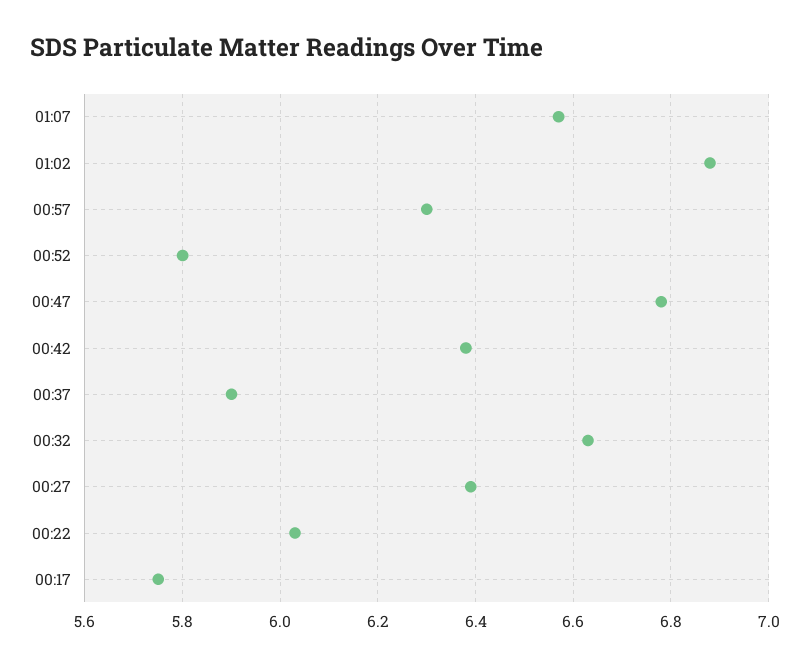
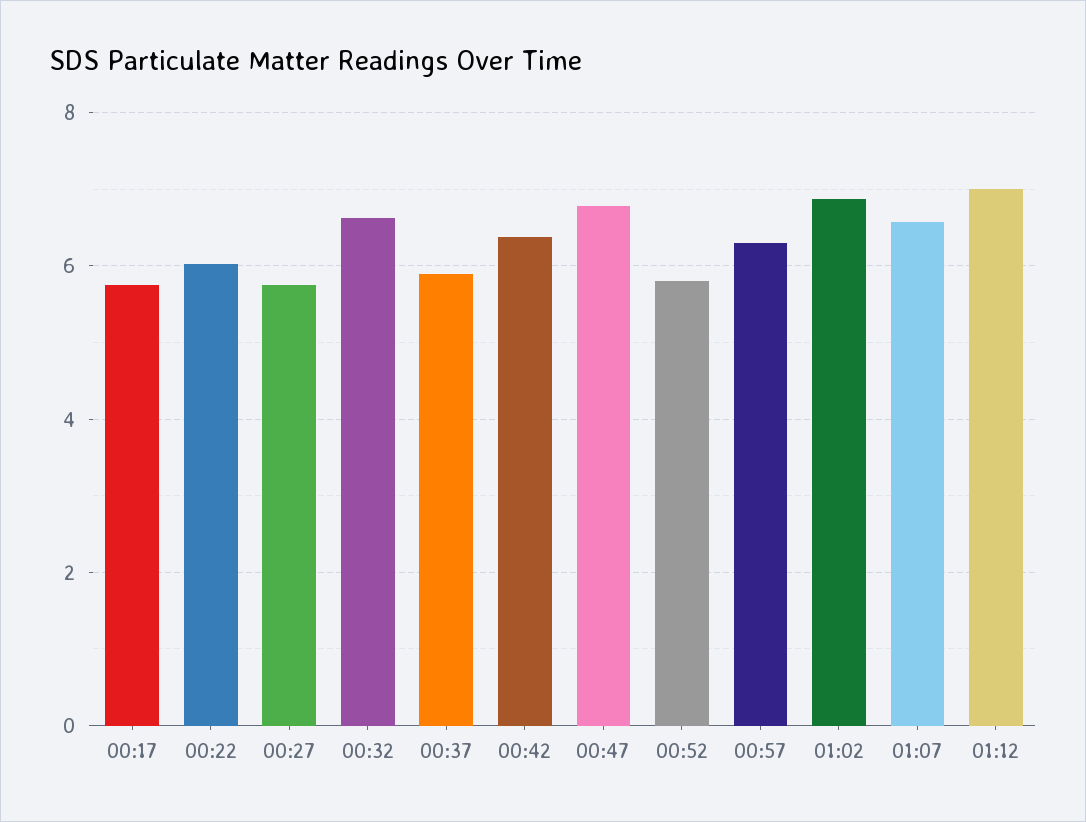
00:27: 6.4 -> 5.8
01:12: none -> 7

